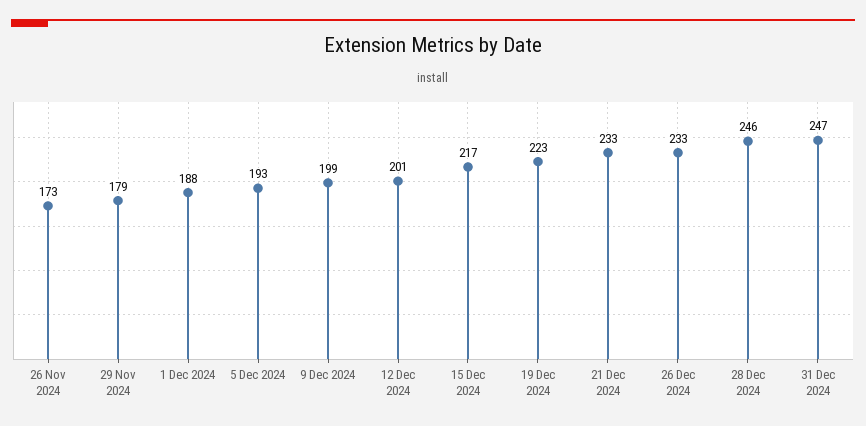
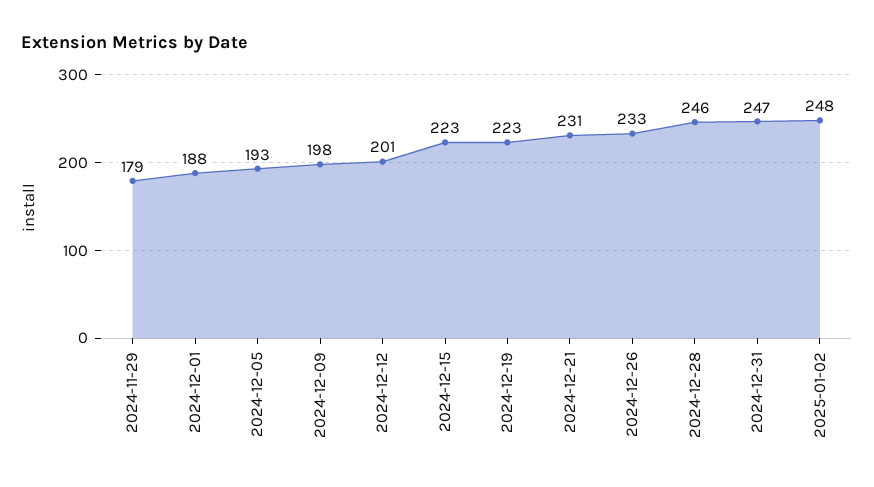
26 Nov 2024: 173 -> none
9 Dec 2024: 199 -> 198
15 Dec 2024: 217 -> 223
21 Dec 2024: 233 -> 231
2025-01-02: none -> 248

